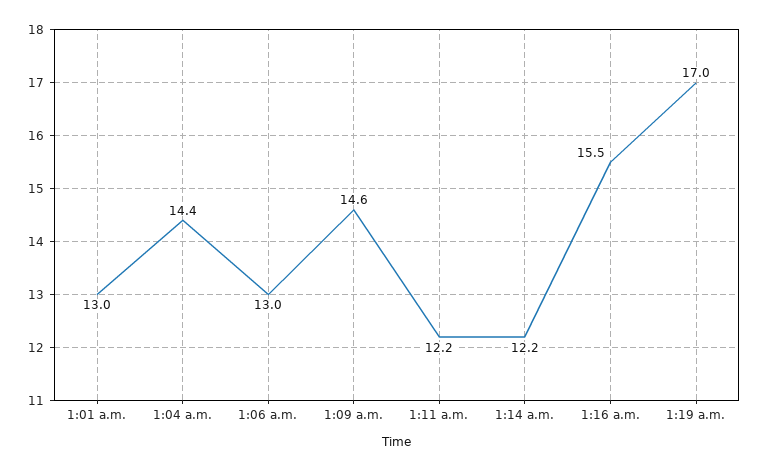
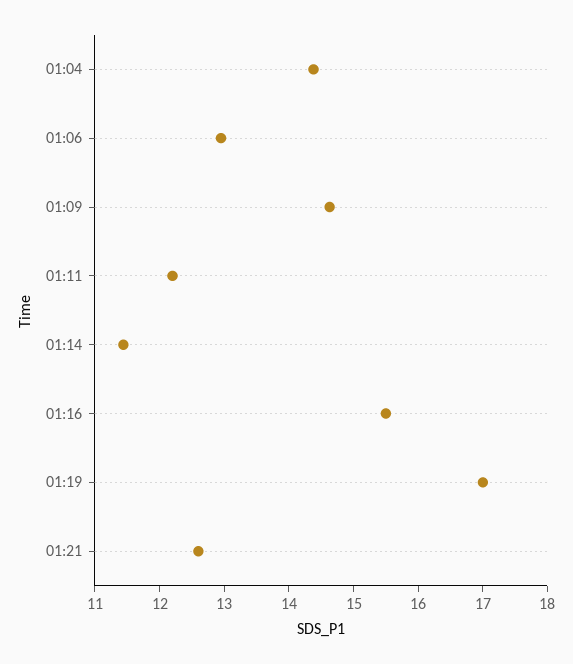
1:01 a.m.: 13 -> none
1:14 a.m.: 12.2 -> 11.4
01:21: none -> 12.6

